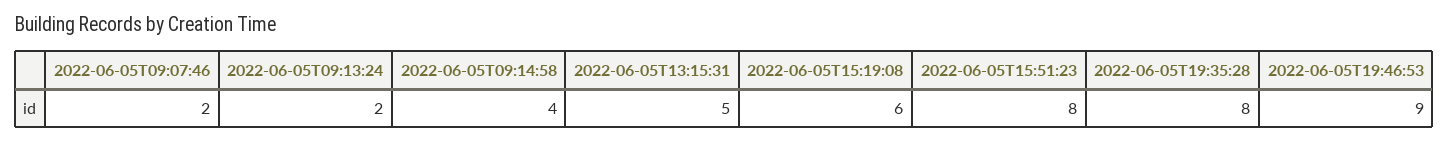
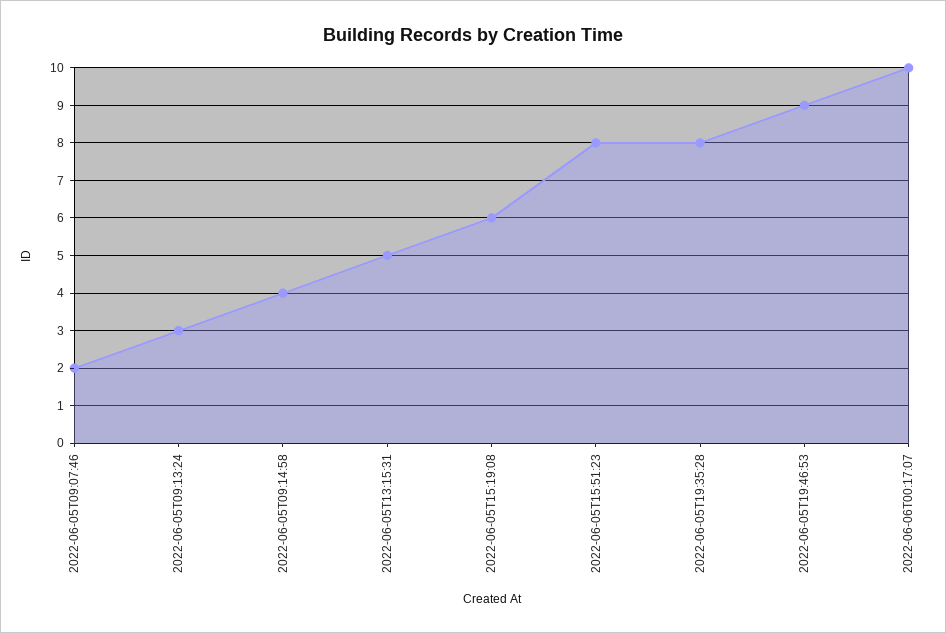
2022-06-05T09:13:24: 2 -> 3
2022-06-06T00:17:07: none -> 10

